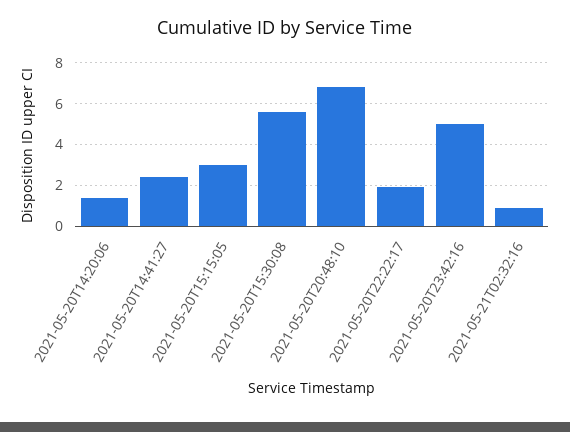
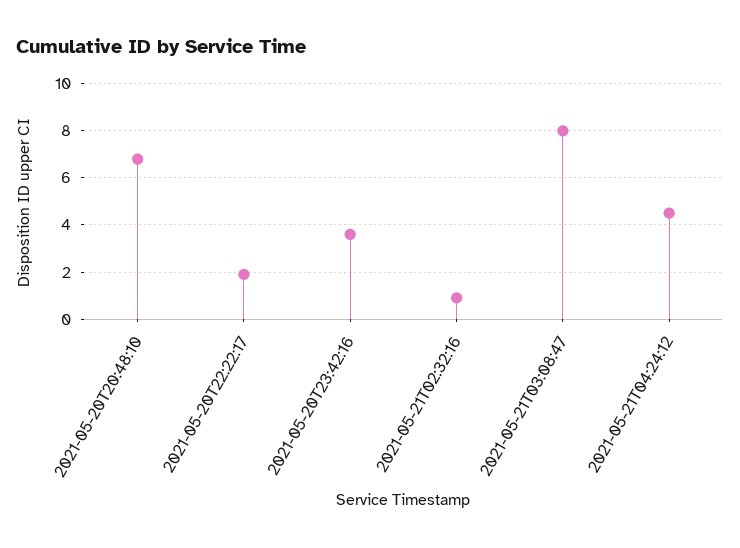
2021-05-20T14:20:06: 1.5 -> none
2021-05-20T14:41:27: 2.5 -> none
2021-05-20T15:15:05: 3 -> none
2021-05-20T15:30:08: 5.5 -> none
2021-05-20T23:42:16: 5 -> 3.5
2021-05-21T03:08:47: none -> 8
2021-05-21T04:24:12: none -> 4.5

